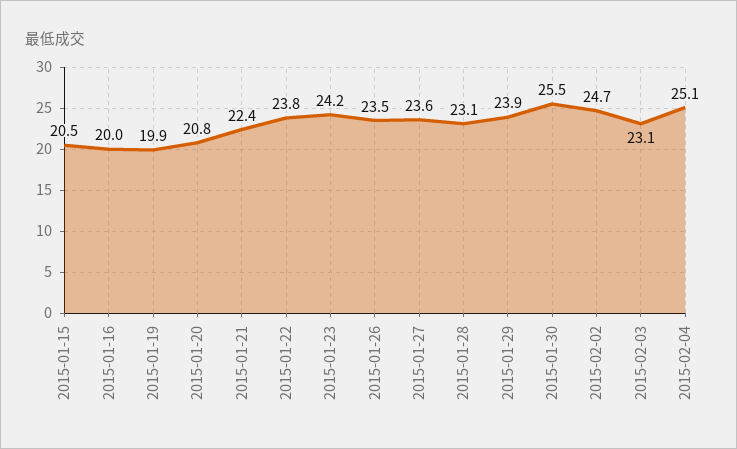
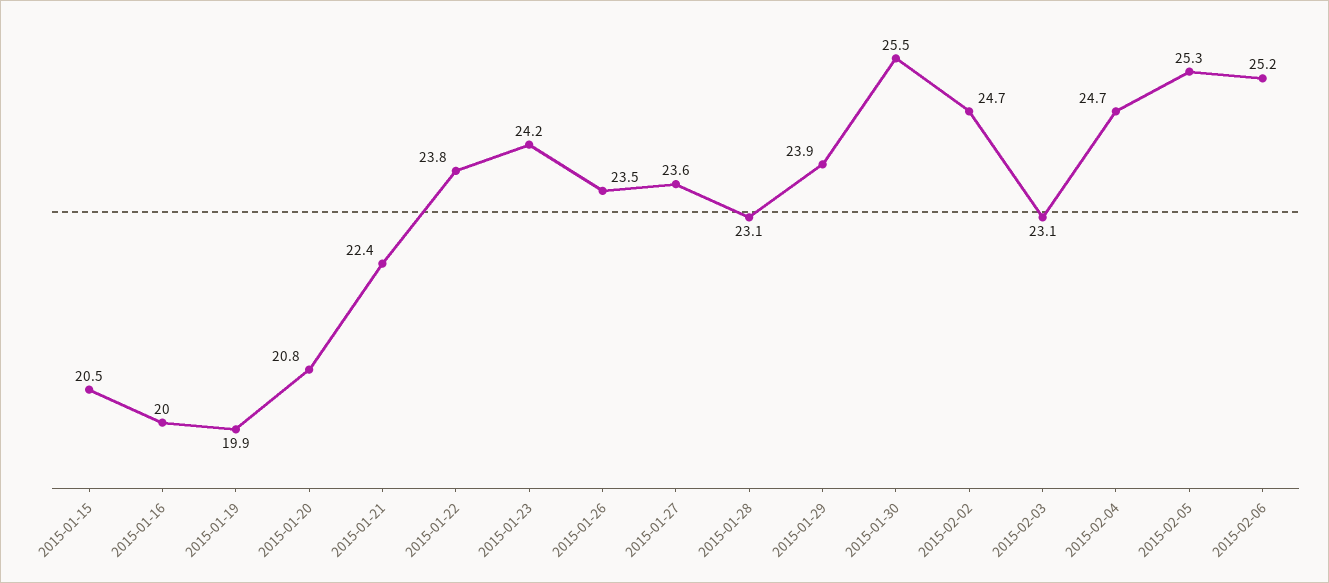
2015-02-04: 25.1 -> 24.7
2015-02-05: none -> 25.3
2015-02-06: none -> 25.2

